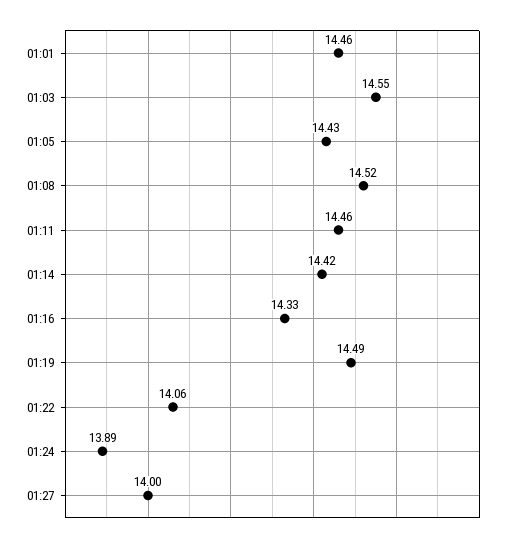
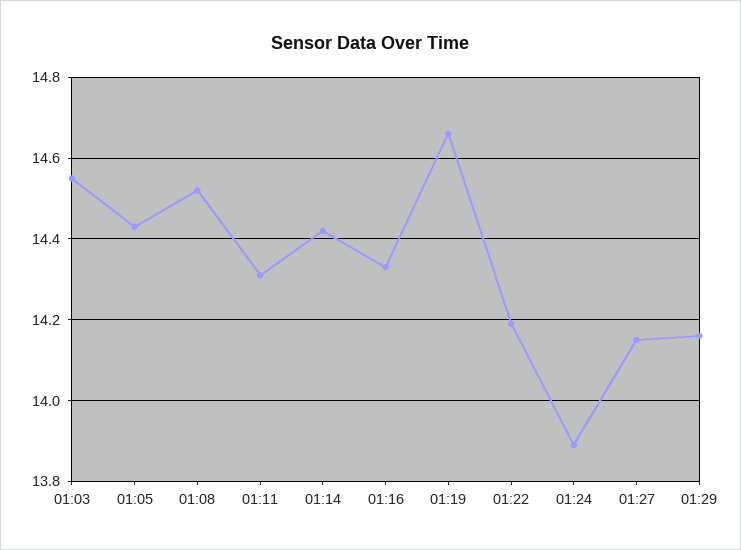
01:01: 14.46 -> none
01:11: 14.46 -> 14.3
01:19: 14.49 -> 14.65
01:22: 14.06 -> 14.2
01:27: 14 -> 14.15
01:29: none -> 14.15

